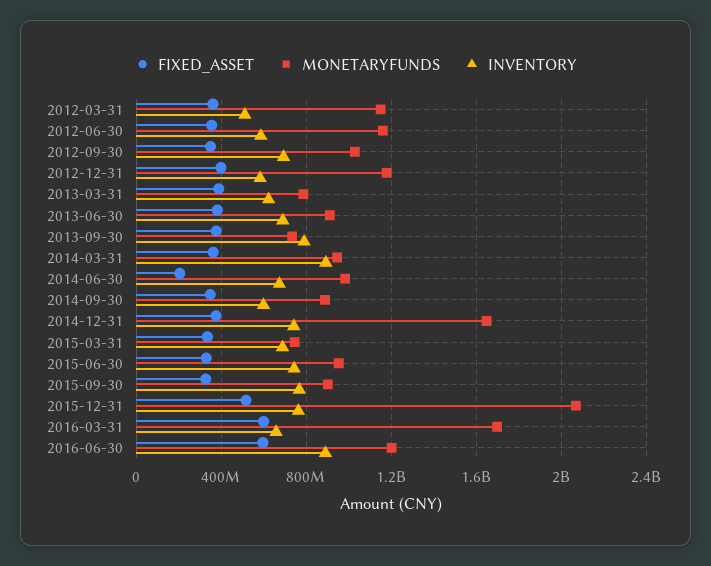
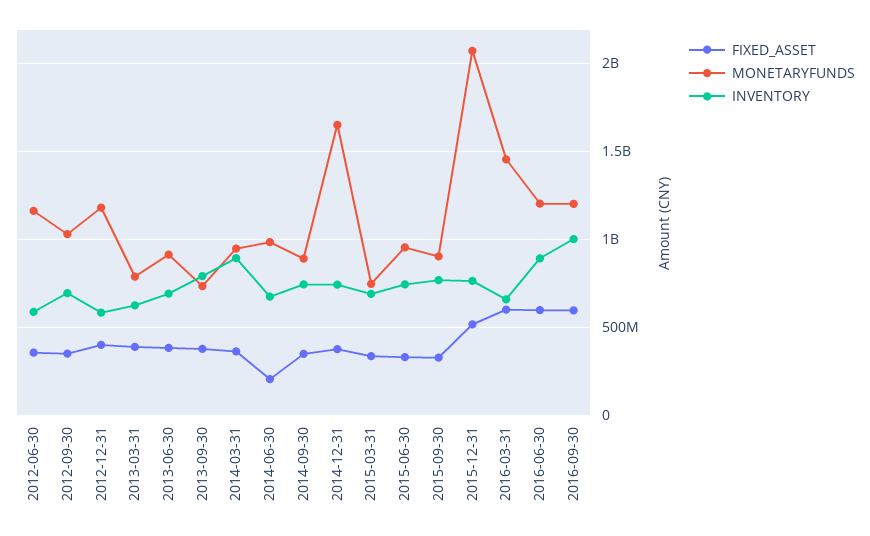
FIXED_ASSET, 2012-03-31: 350000000 -> none
MONETARYFUNDS, 2012-03-31: 1150000000 -> none
INVENTORY, 2012-03-31: 500000000 -> none
INVENTORY, 2014-09-30: 600000000 -> 750000000
MONETARYFUNDS, 2016-03-31: 1700000000 -> 1450000000
FIXED_ASSET, 2016-09-30: none -> 600000000
MONETARYFUNDS, 2016-09-30: none -> 1200000000
INVENTORY, 2016-09-30: none -> 1000000000

